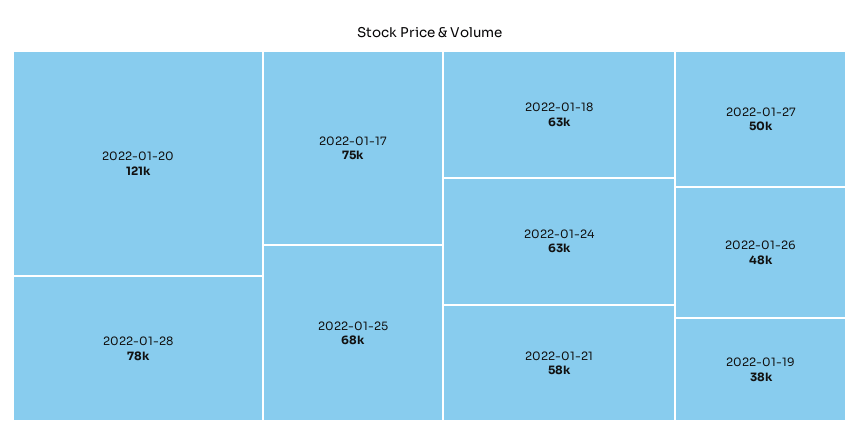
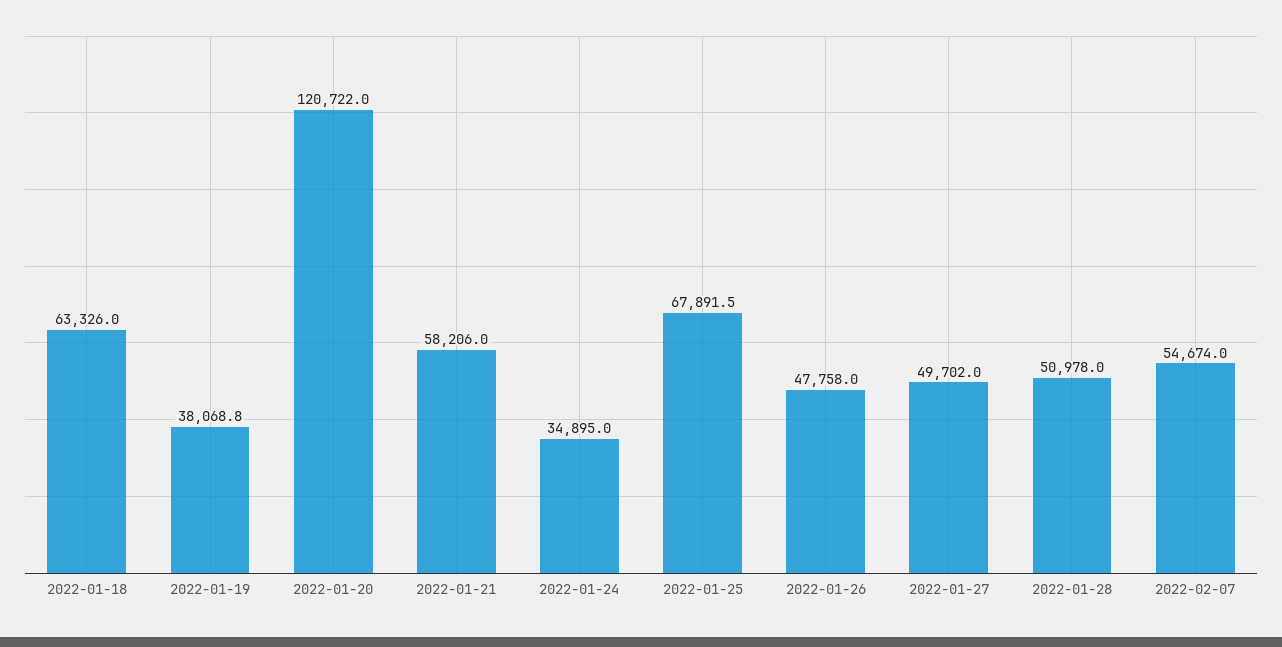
2022-01-28: 78000 -> 50978
2022-01-17: 75000 -> none
2022-01-24: 63000 -> 34895
2022-02-07: none -> 54674

